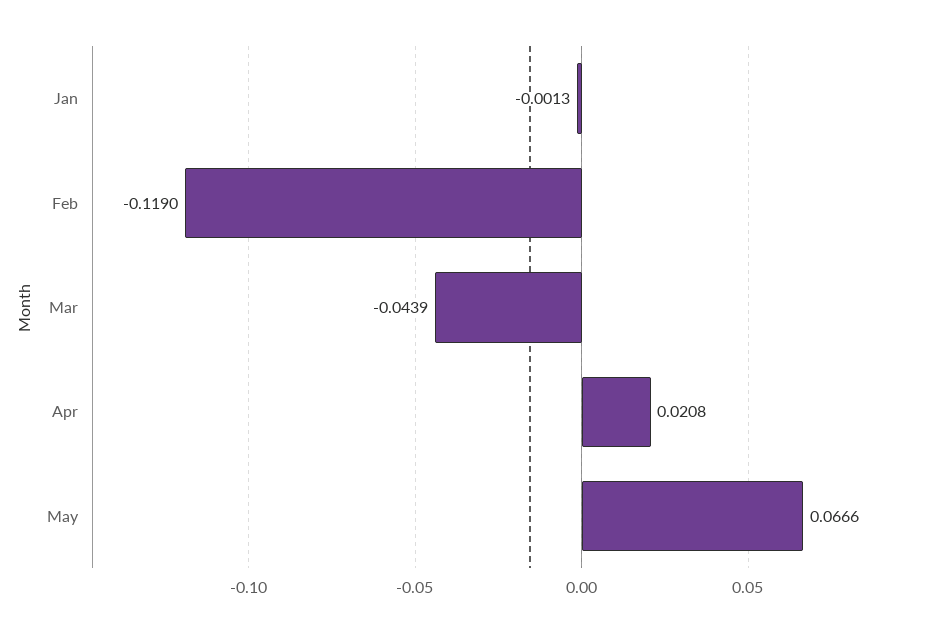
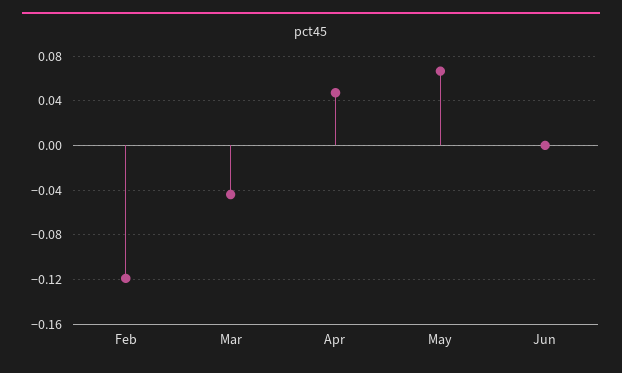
Jan: -0.0013 -> none
Apr: 0.0208 -> 0.05
Jun: none -> 0

